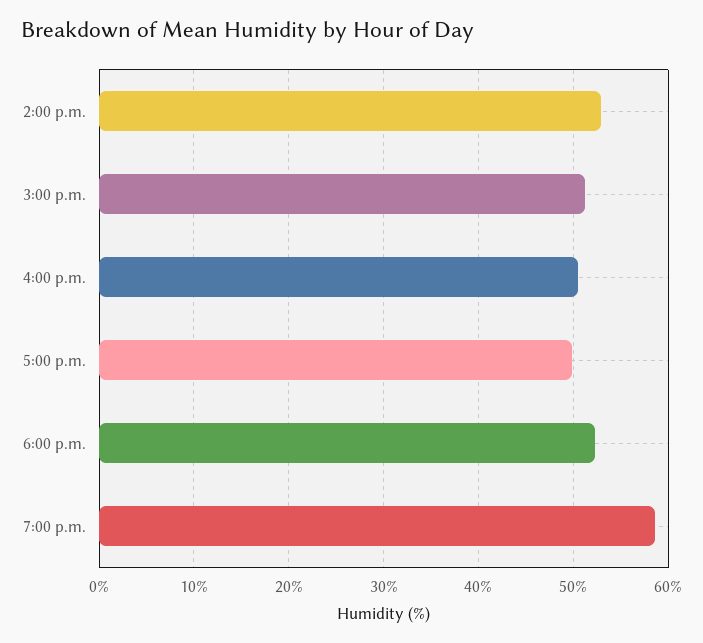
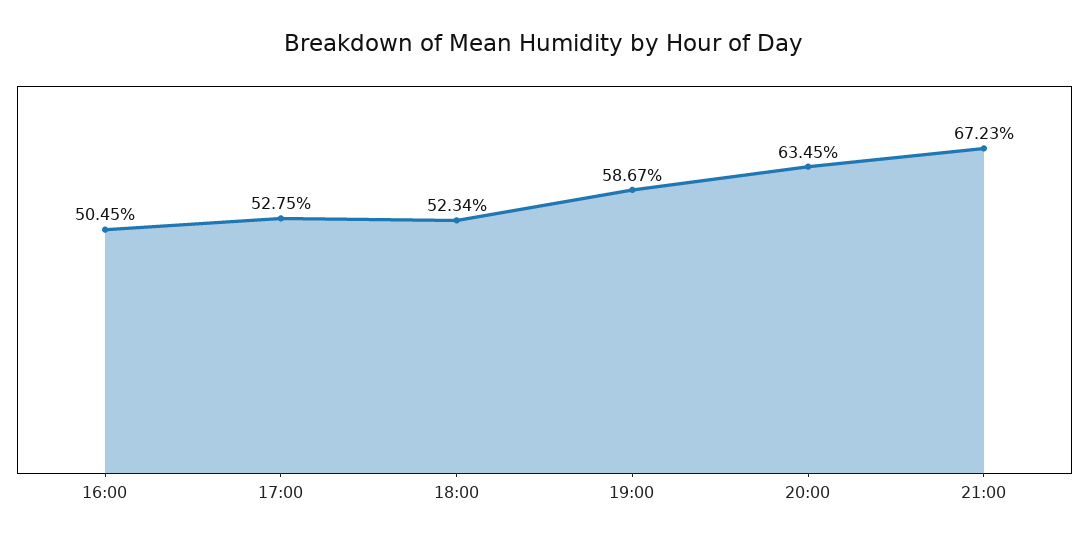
2:00 p.m.: 53 -> none
3:00 p.m.: 51 -> none
5:00 p.m.: 50 -> 52.75
20:00: none -> 63.45
21:00: none -> 67.23

